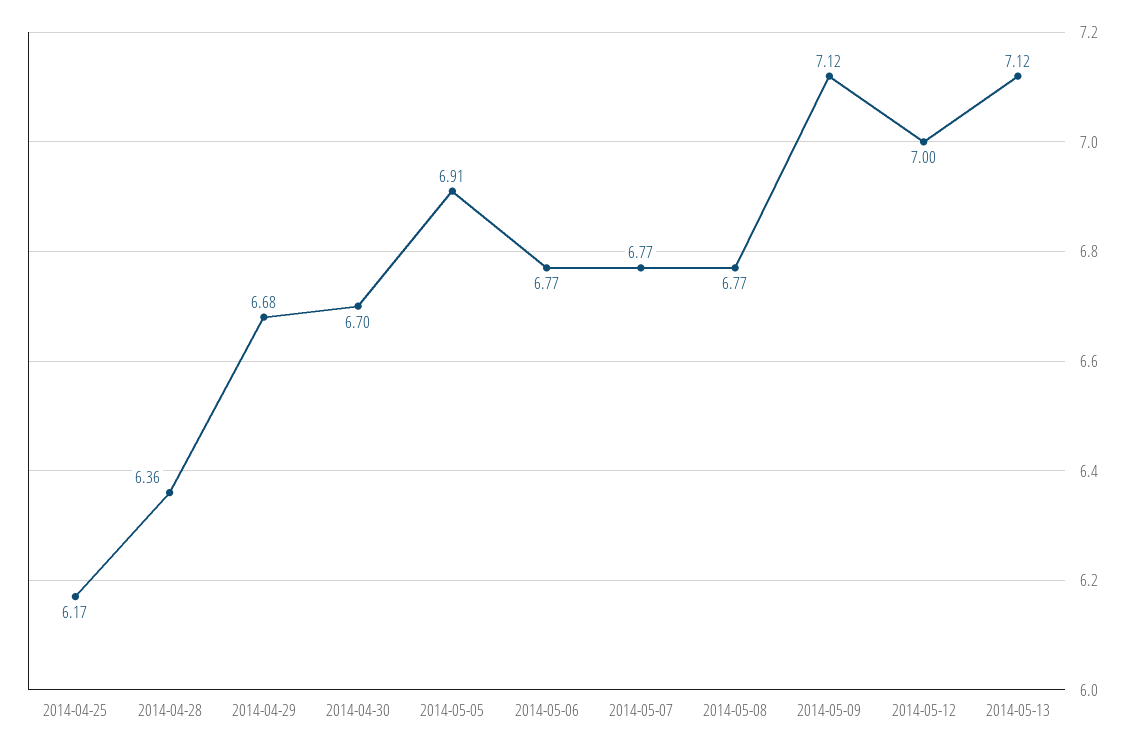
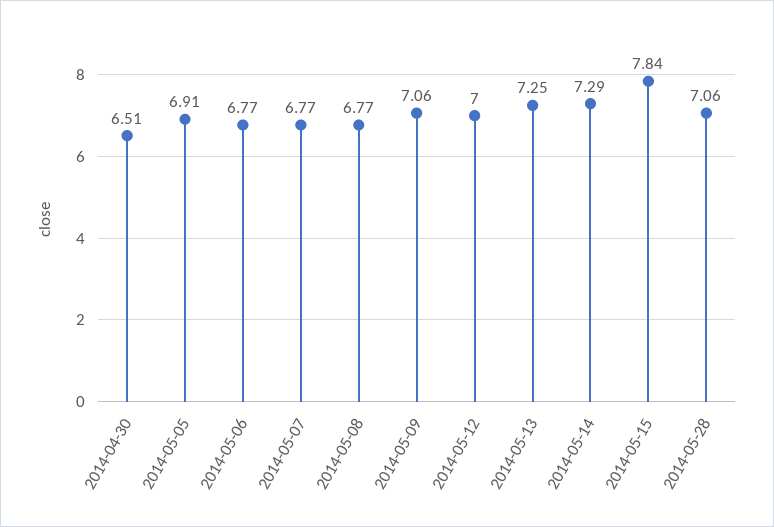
2014-04-25: 6.17 -> none
2014-04-28: 6.36 -> none
2014-04-29: 6.68 -> none
2014-04-30: 6.7 -> 6.51
2014-05-09: 7.12 -> 7.06
2014-05-13: 7.12 -> 7.25
2014-05-14: none -> 7.29
2014-05-15: none -> 7.84
2014-05-28: none -> 7.06

